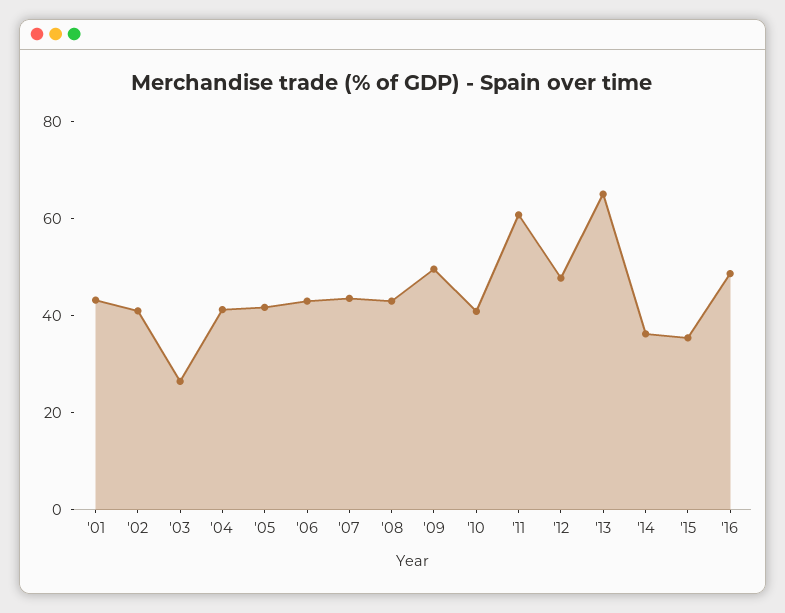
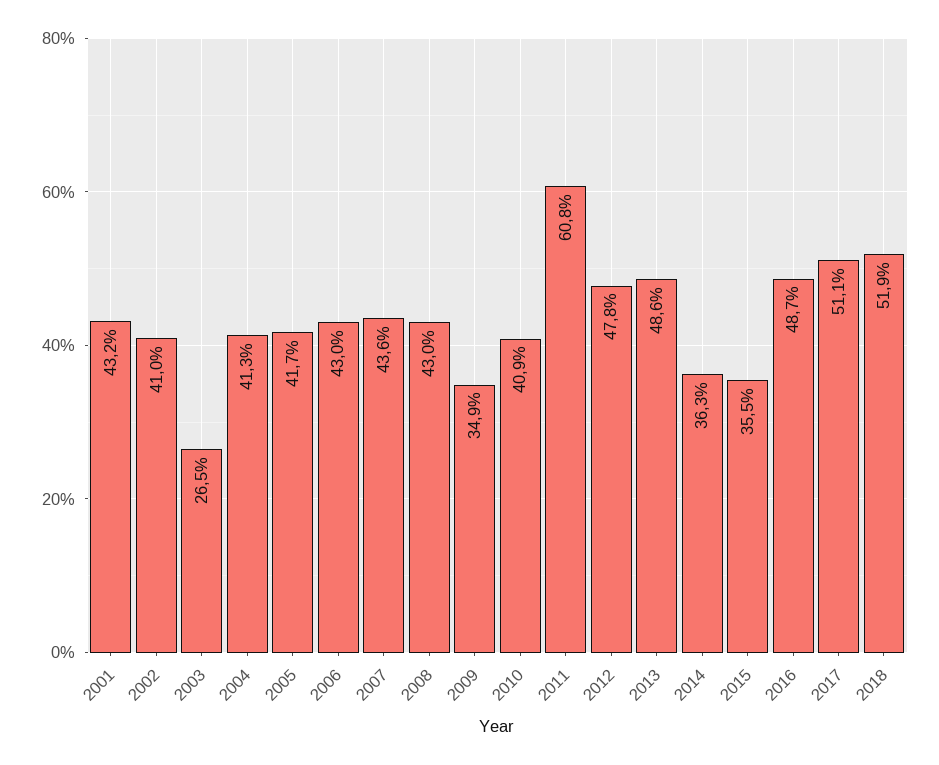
'09: 50 -> 34.9
'13: 65 -> 48.6
2017: none -> 51.1
2018: none -> 51.9

